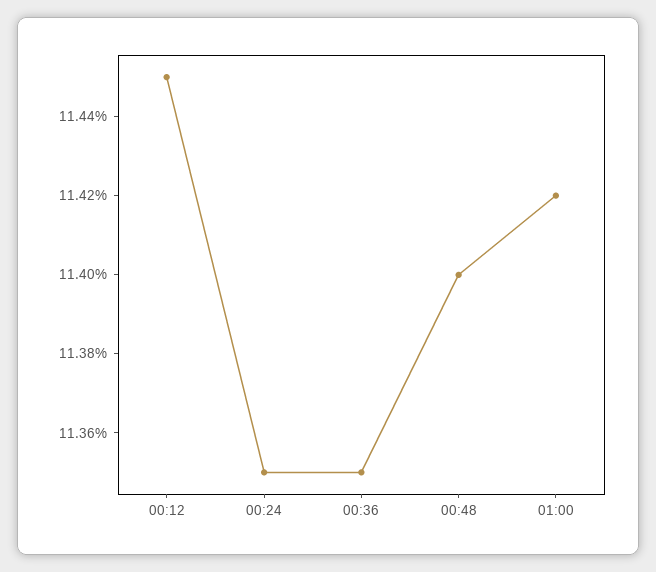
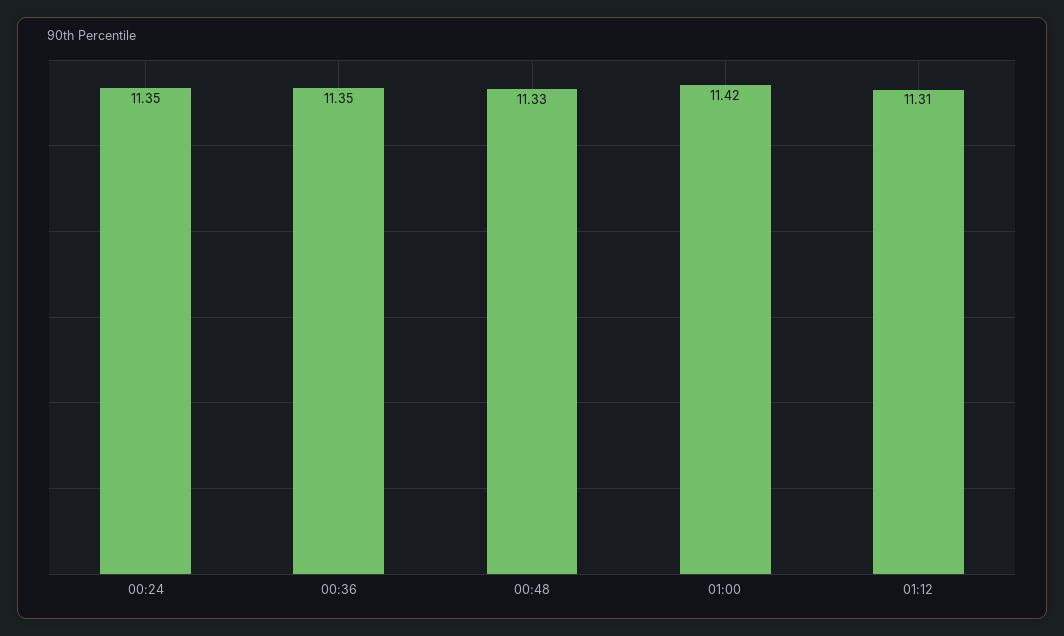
00:12: 11.45 -> none
00:48: 11.4 -> 11.33
01:12: none -> 11.31

